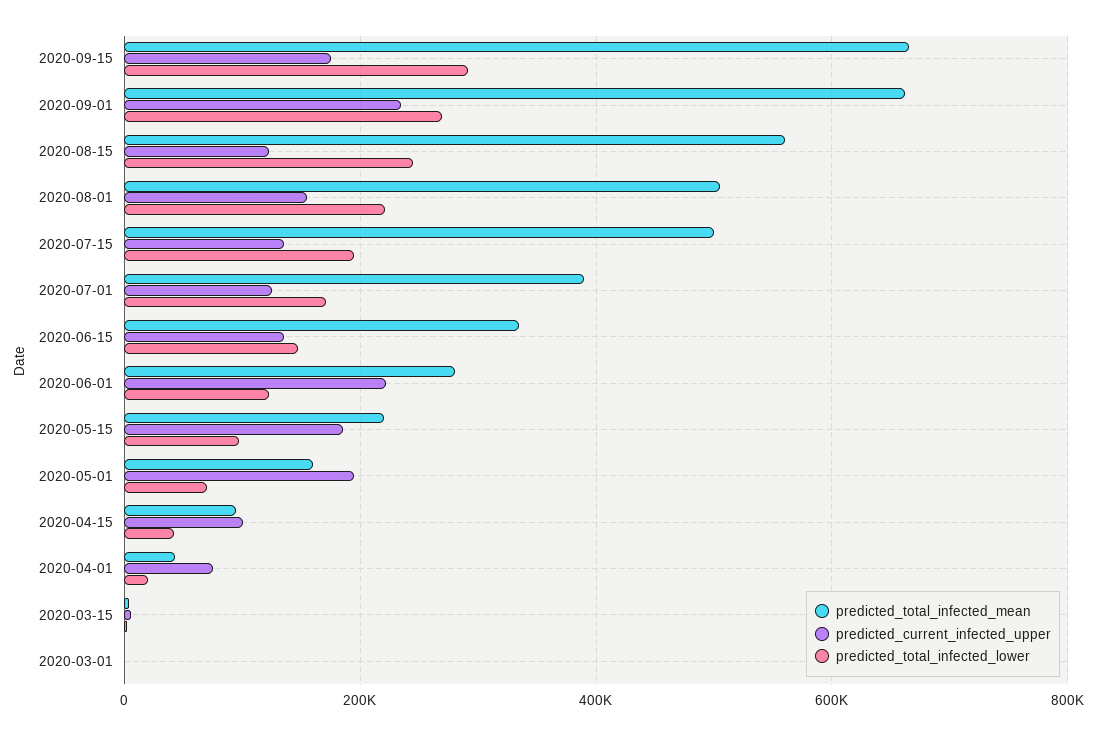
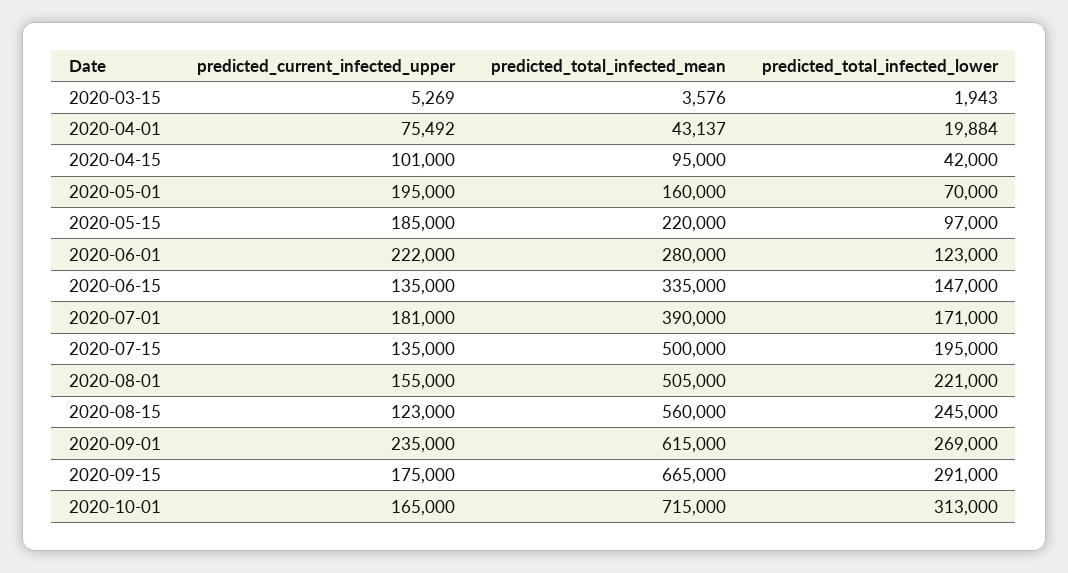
predicted_total_infected_mean, 2020-09-01: 660000 -> 615000
predicted_current_infected_upper, 2020-07-01: 120000 -> 181000
predicted_total_infected_mean, 2020-03-01: 0 -> none
predicted_current_infected_upper, 2020-03-01: 0 -> none
predicted_total_infected_lower, 2020-03-01: 0 -> none
predicted_current_infected_upper, 2020-10-01: none -> 165000
predicted_total_infected_mean, 2020-10-01: none -> 715000
predicted_total_infected_lower, 2020-10-01: none -> 313000

